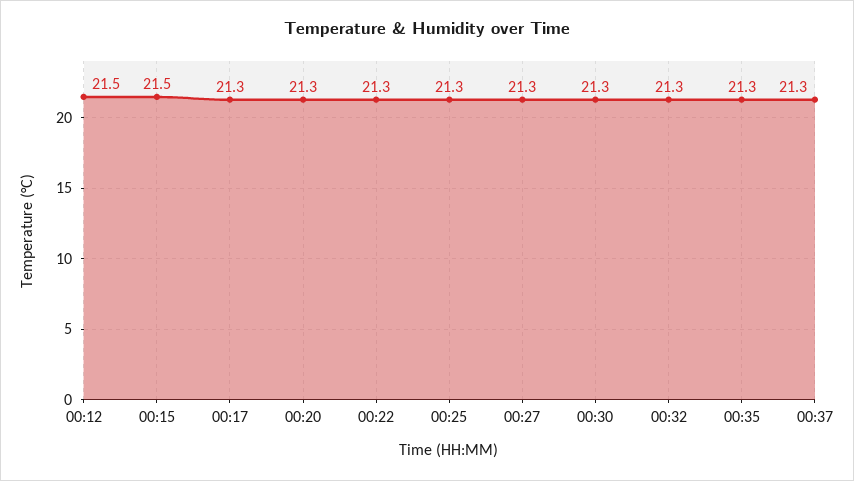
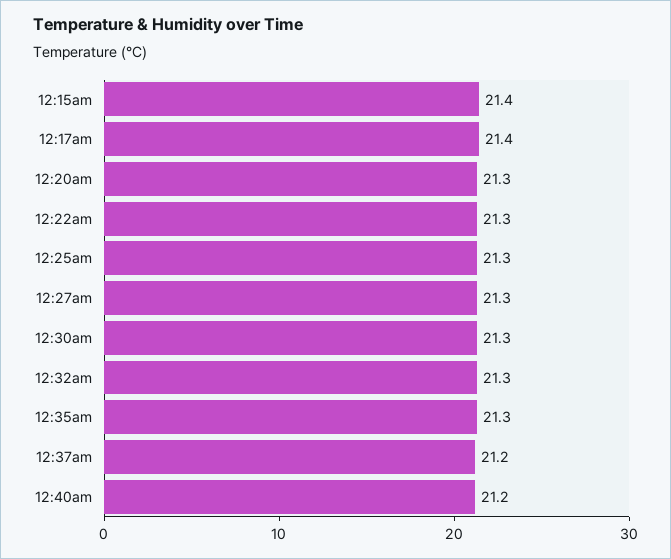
00:12: 21.5 -> none
00:15: 21.5 -> 21.4
00:17: 21.3 -> 21.4
00:37: 21.3 -> 21.2
12:40am: none -> 21.2

